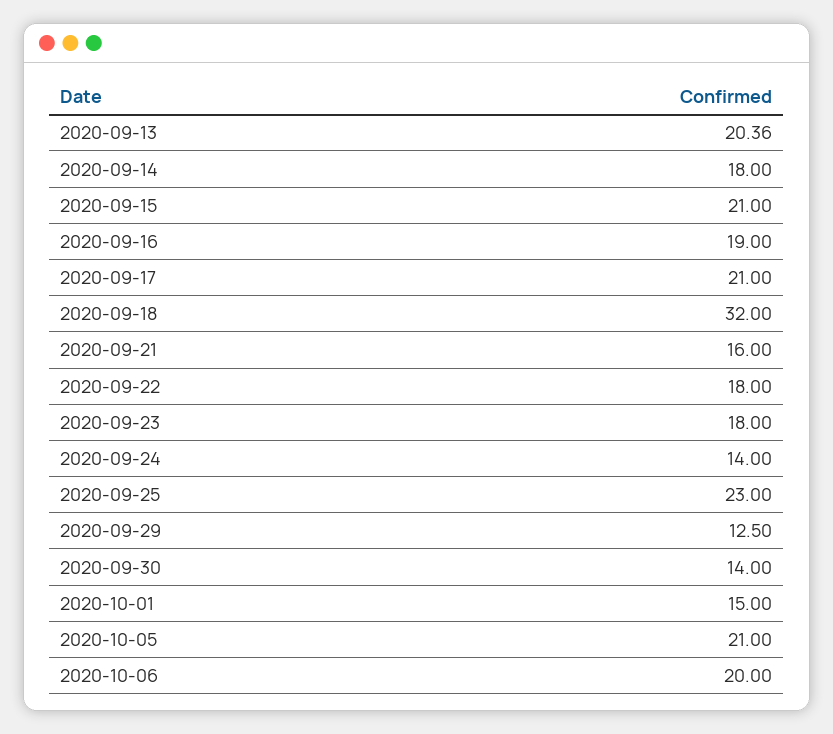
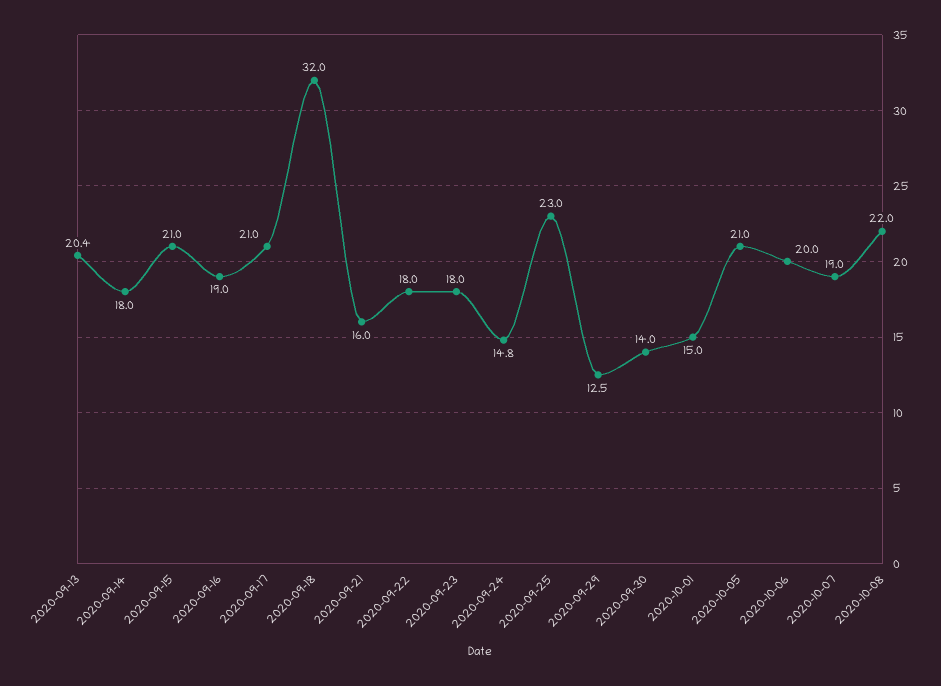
2020-09-24: 14 -> 14.8
2020-10-07: none -> 19
2020-10-08: none -> 22

